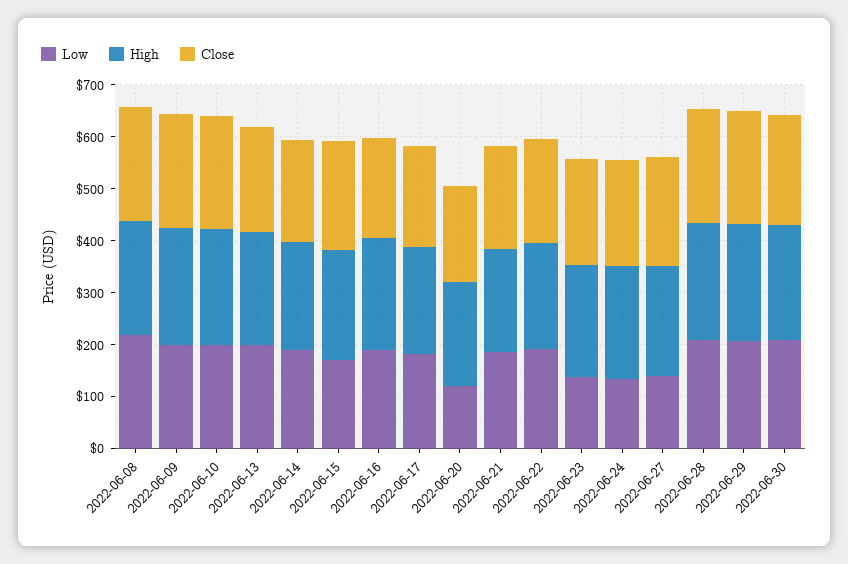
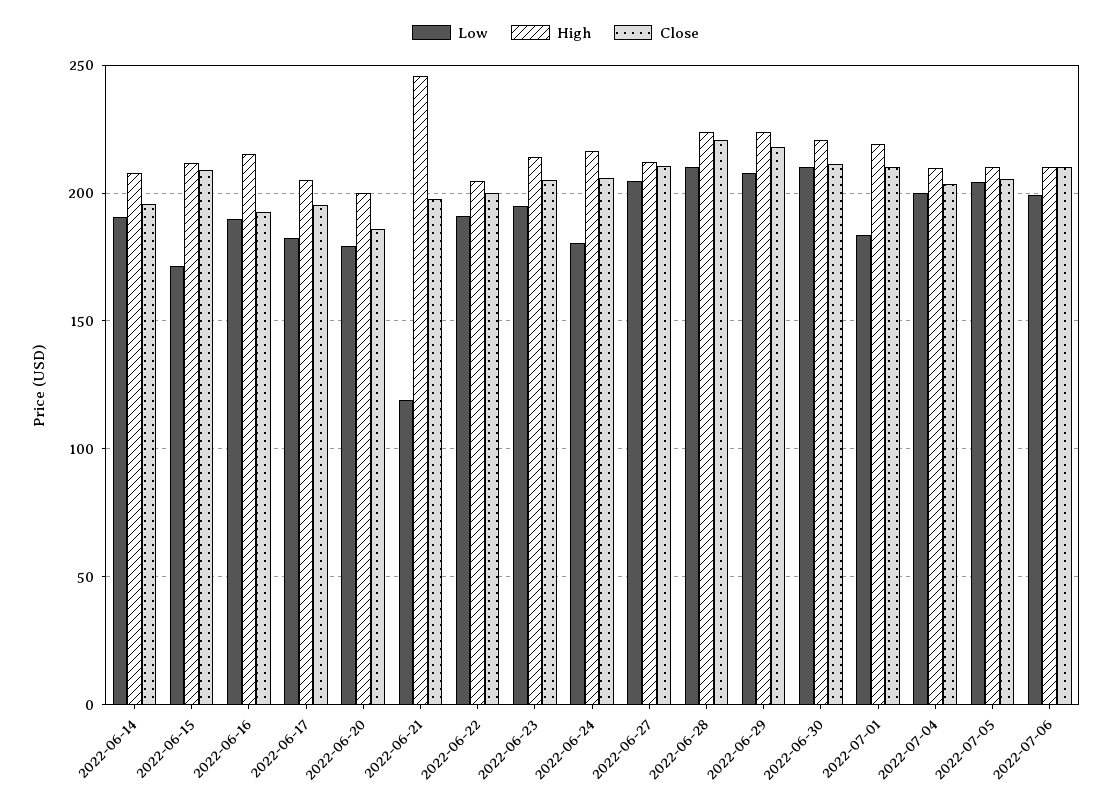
Low, 2022-06-08: 220 -> none
High, 2022-06-08: 220 -> none
Close, 2022-06-08: 220 -> none
Low, 2022-06-09: 200 -> none
High, 2022-06-09: 220 -> none
Close, 2022-06-09: 220 -> none
Low, 2022-06-10: 200 -> none
High, 2022-06-10: 220 -> none
Close, 2022-06-10: 220 -> none
Low, 2022-06-13: 200 -> none
High, 2022-06-13: 220 -> none
Close, 2022-06-13: 200 -> none
Low, 2022-06-20: 120 -> 180
Low, 2022-06-21: 180 -> 120
High, 2022-06-21: 200 -> 245
Low, 2022-06-23: 140 -> 195
Low, 2022-06-24: 140 -> 180
Low, 2022-06-27: 140 -> 205
Low, 2022-07-01: none -> 185
High, 2022-07-01: none -> 220
Close, 2022-07-01: none -> 210
Low, 2022-07-04: none -> 200
High, 2022-07-04: none -> 210
Close, 2022-07-04: none -> 205
Low, 2022-07-05: none -> 205
High, 2022-07-05: none -> 210
Close, 2022-07-05: none -> 205
Low, 2022-07-06: none -> 200
High, 2022-07-06: none -> 210
Close, 2022-07-06: none -> 210

